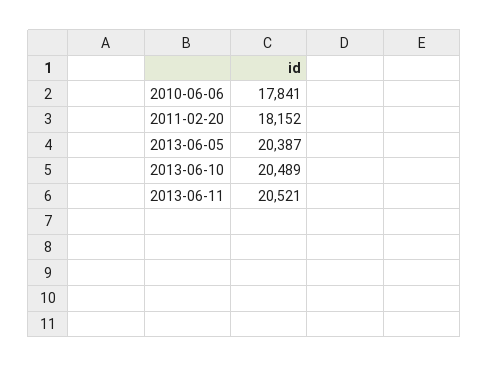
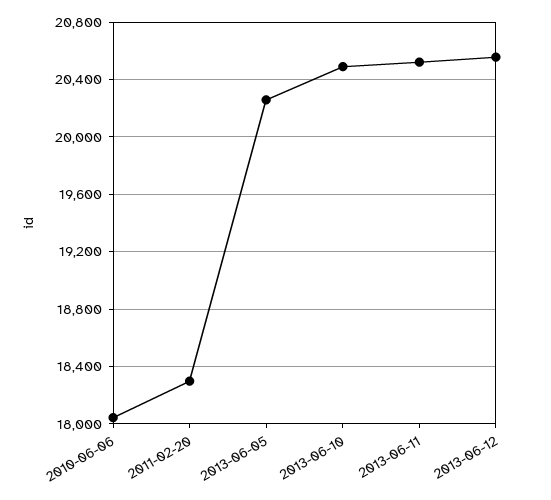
2010-06-06: 17841 -> 18050
2011-02-20: 18152 -> 18300
2013-06-05: 20387 -> 20250
2013-06-12: none -> 20550

